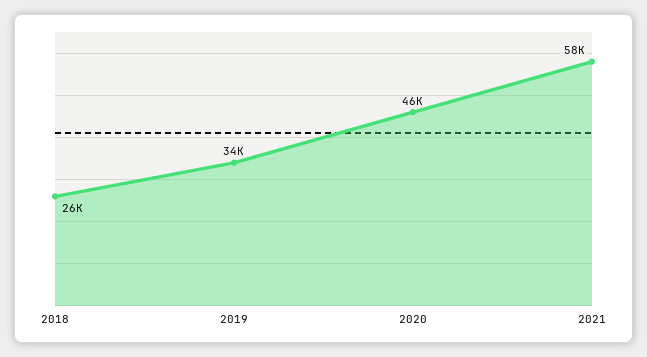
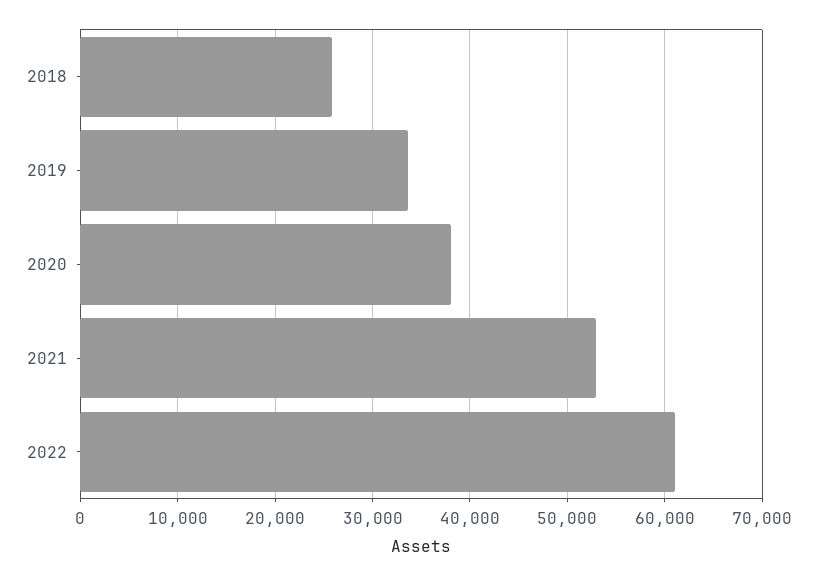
2020: 46000 -> 38000
2021: 58000 -> 53000
2022: none -> 61000

